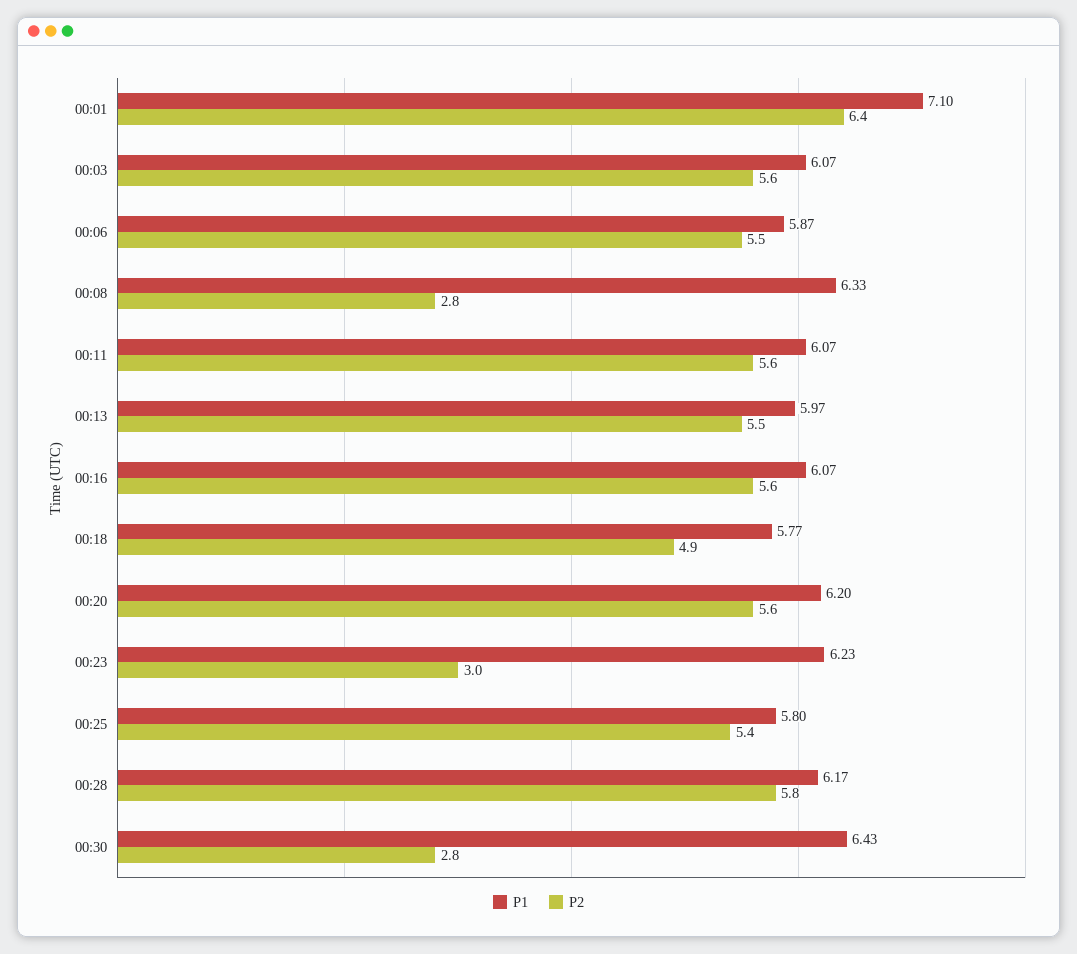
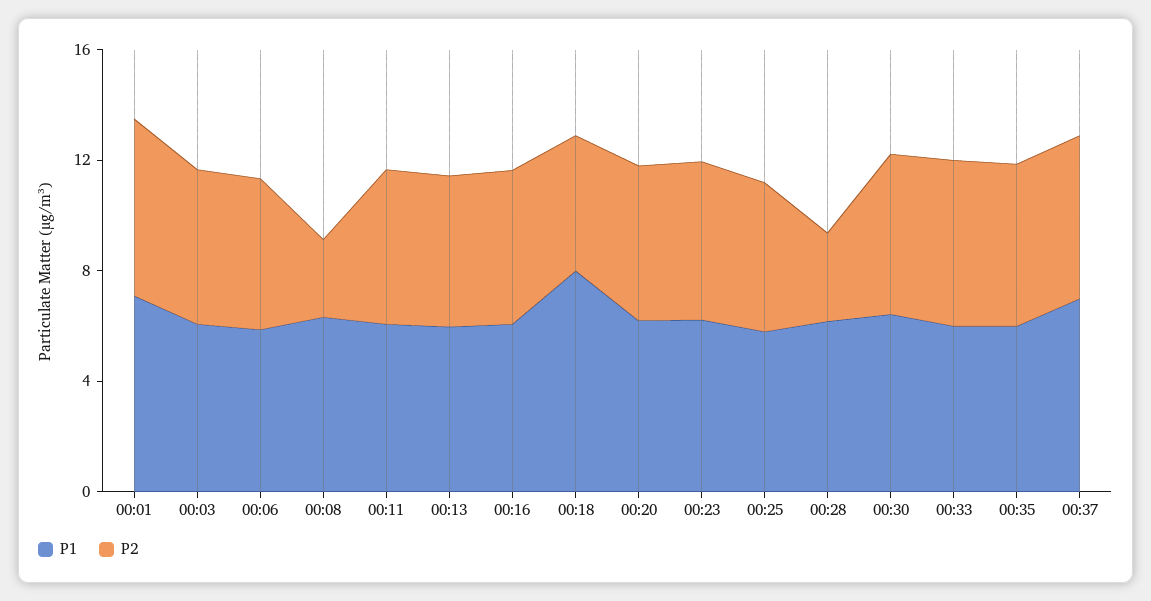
P1, 00:18: 5.77 -> 8
P2, 00:23: 3 -> 6
P2, 00:28: 5.8 -> 3
P2, 00:30: 2.8 -> 6
P1, 00:33: none -> 6
P2, 00:33: none -> 6
P1, 00:35: none -> 6
P2, 00:35: none -> 6
P1, 00:37: none -> 7
P2, 00:37: none -> 6

